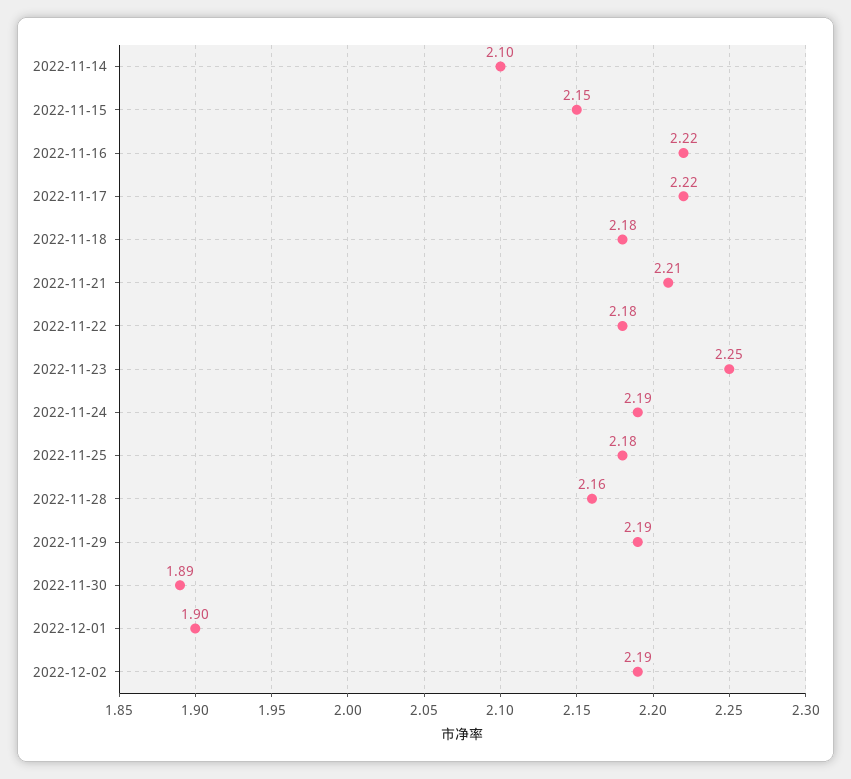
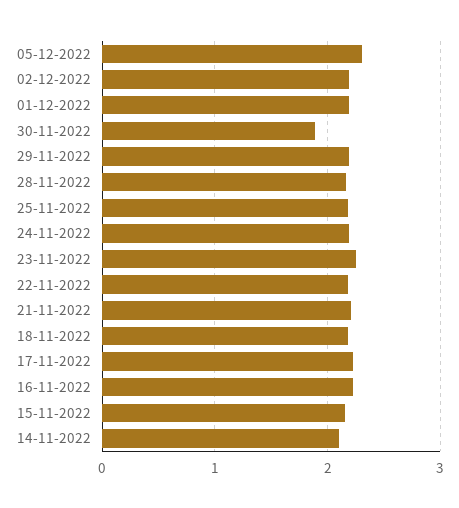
2022-12-01: 1.9 -> 2.2
05-12-2022: none -> 2.3

